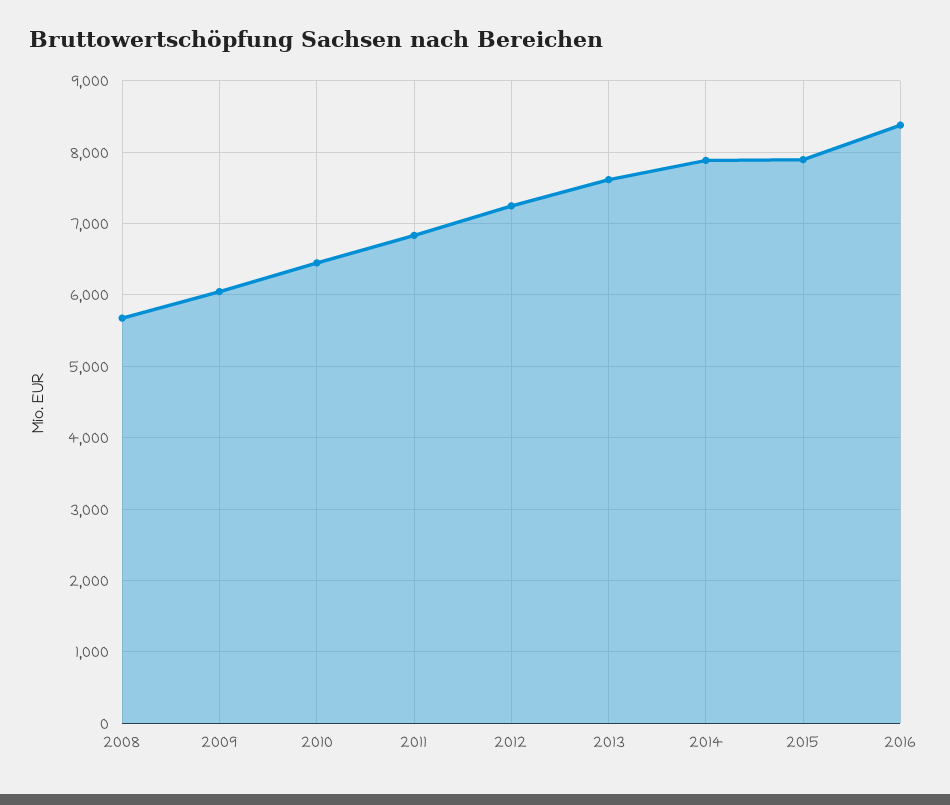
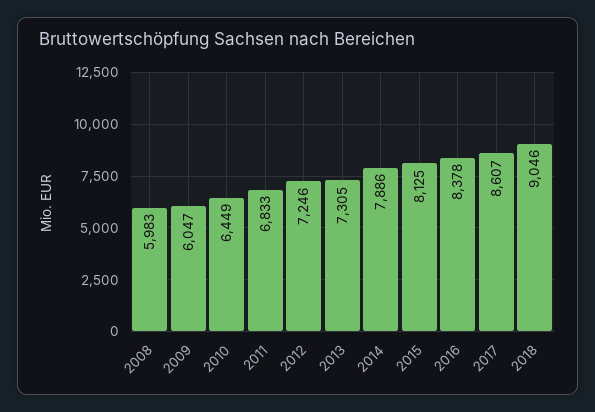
2008: 5700 -> 5983
2013: 7600 -> 7305
2015: 7900 -> 8125
2017: none -> 8607
2018: none -> 9046

